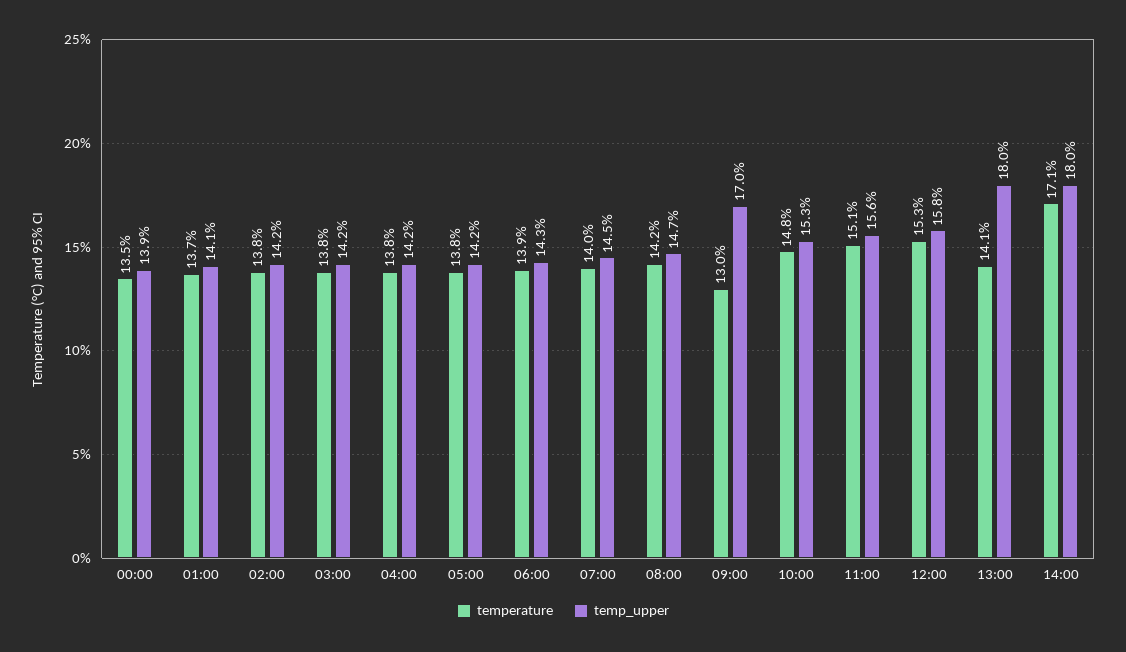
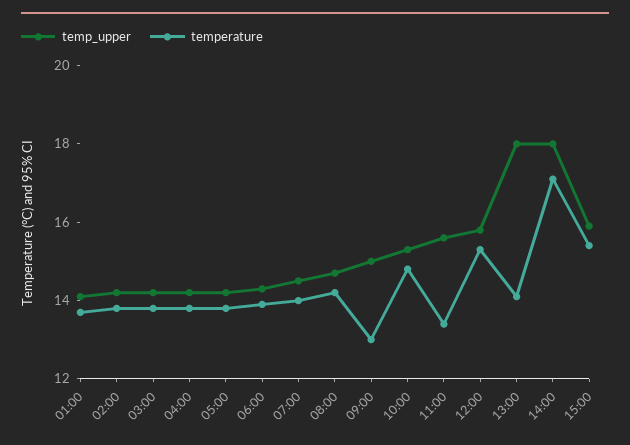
temperature, 00:00: 13.5 -> none
temp_upper, 00:00: 13.9 -> none
temp_upper, 09:00: 17 -> 15
temperature, 11:00: 15.1 -> 13.5
temp_upper, 15:00: none -> 16
temperature, 15:00: none -> 15.5

